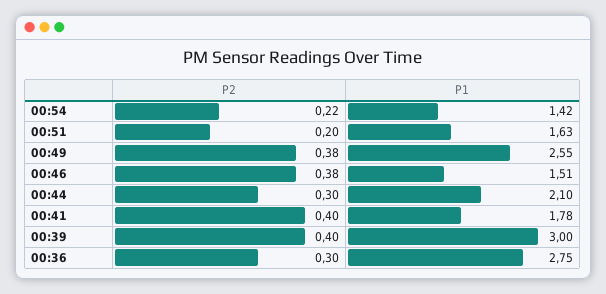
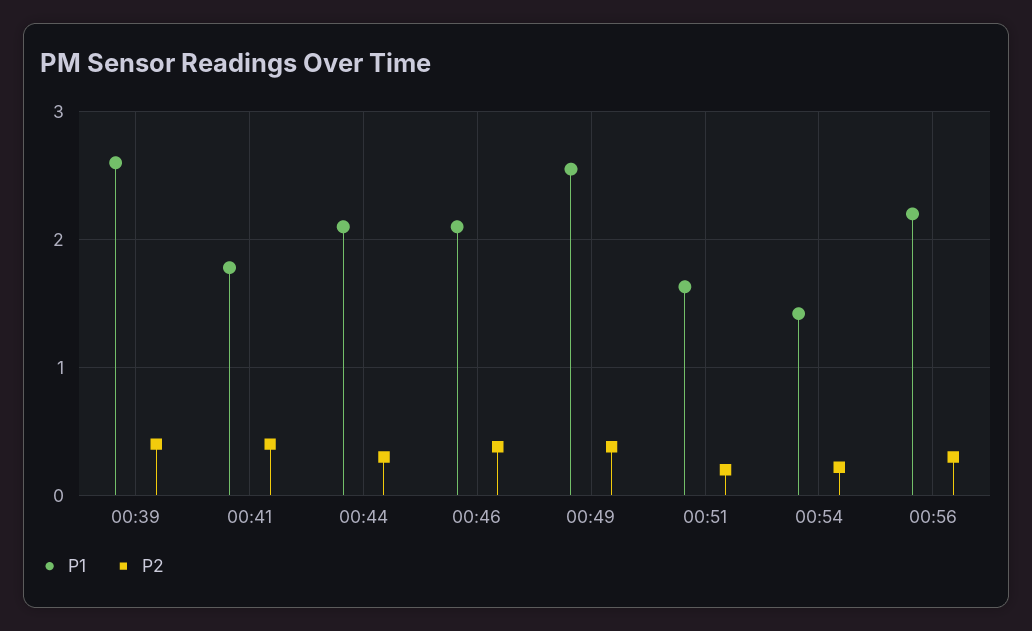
P1, 00:46: 1.51 -> 2.1
P1, 00:39: 3 -> 2.6
P2, 00:36: 0.3 -> none
P1, 00:36: 2.75 -> none
P1, 00:56: none -> 2.2
P2, 00:56: none -> 0.3

